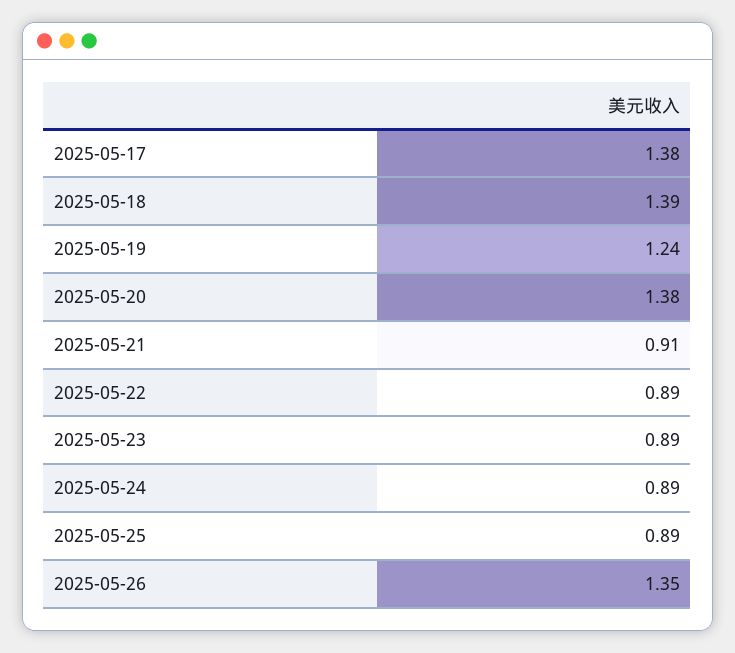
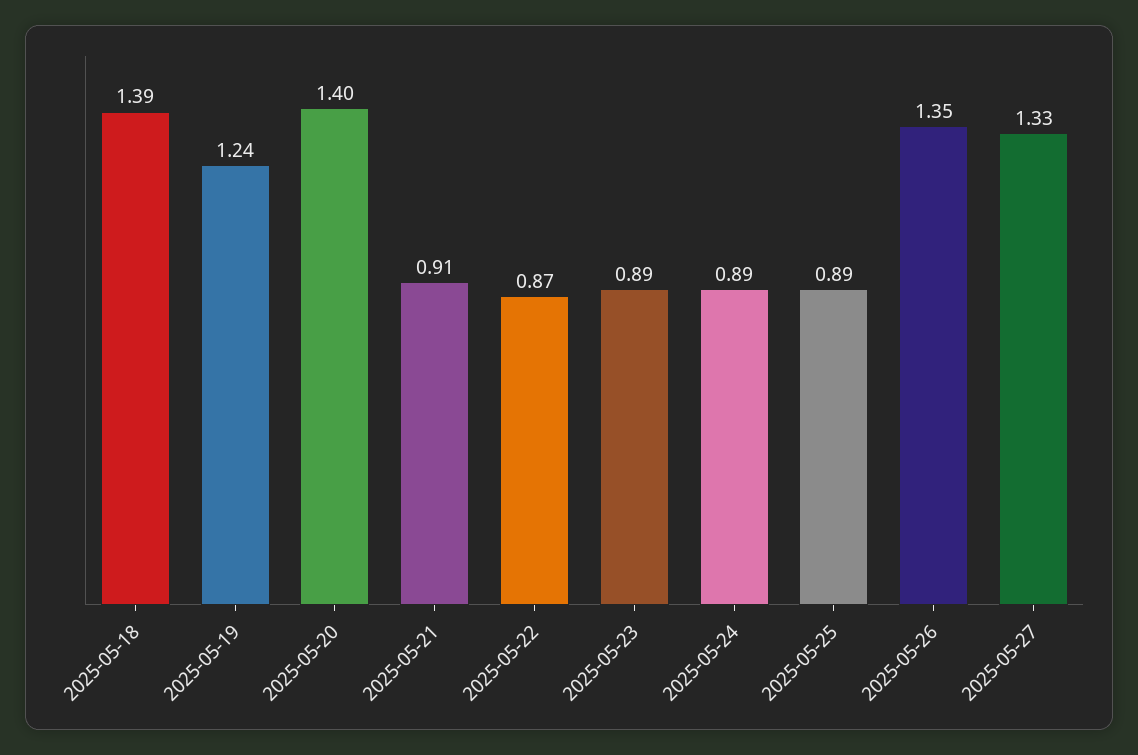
2025-05-17: 1.38 -> none
2025-05-20: 1.38 -> 1.4
2025-05-22: 0.89 -> 0.87
2025-05-27: none -> 1.33

